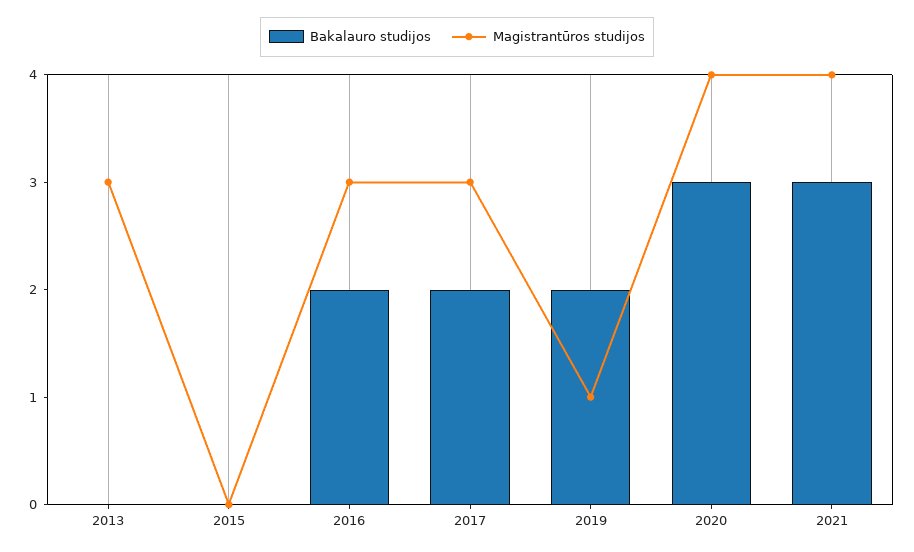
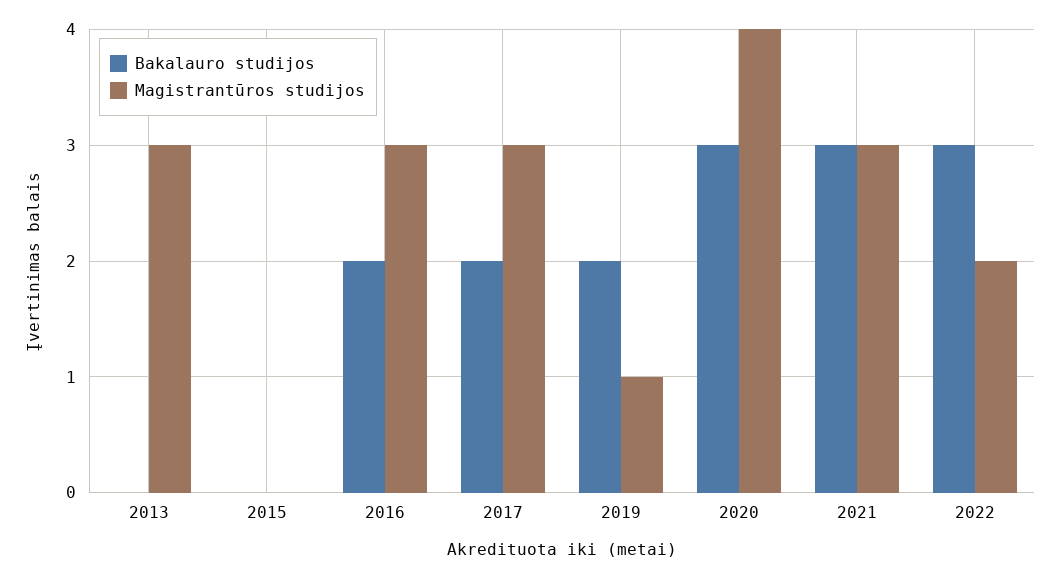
Magistrantūros studijos, 2021: 4 -> 3
Bakalauro studijos, 2022: none -> 3
Magistrantūros studijos, 2022: none -> 2

